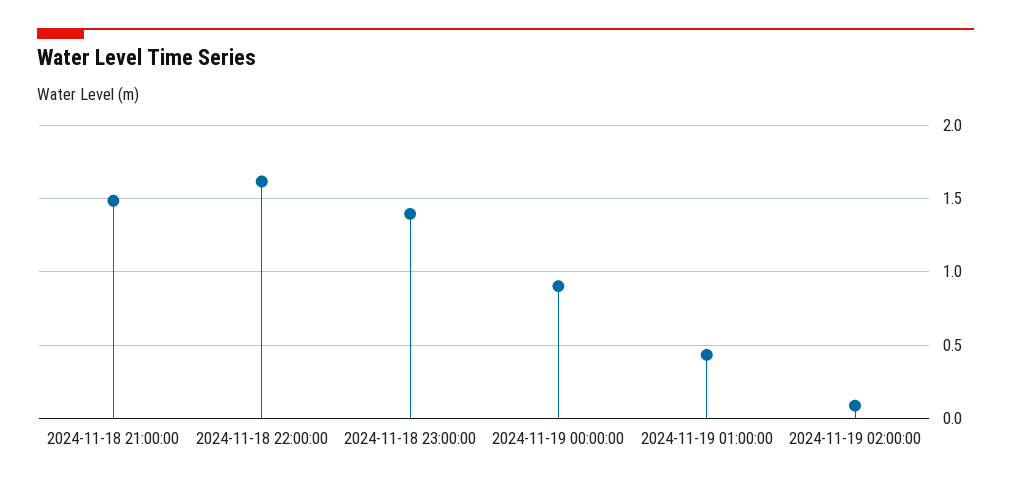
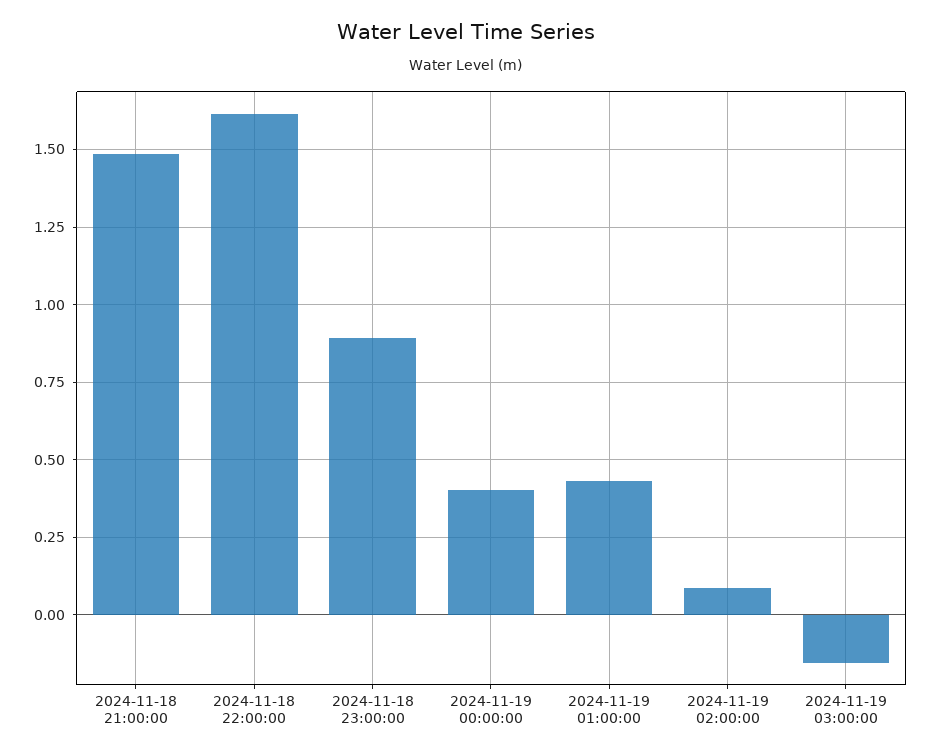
2024-11-18 23:00:00: 1.4 -> 0.9
2024-11-19 00:00:00: 0.9 -> 0.4
2024-11-19 03:00:00: none -> -0.15

